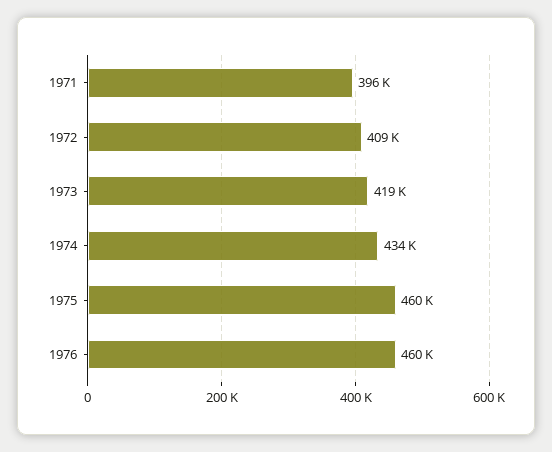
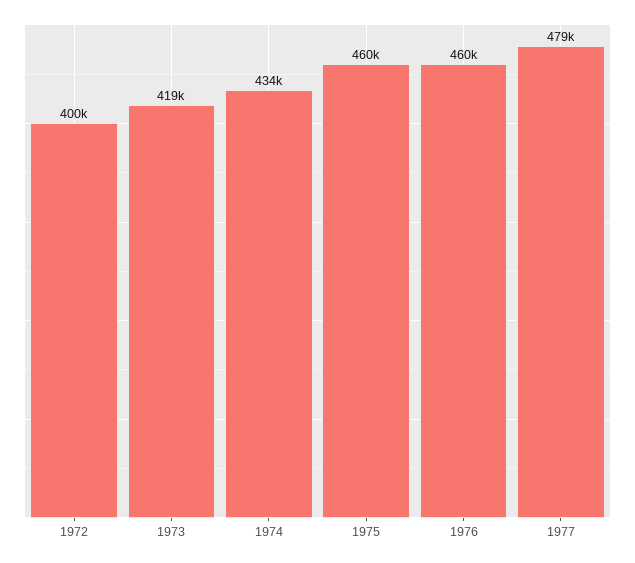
1971: 396000 -> none
1972: 409000 -> 400000
1977: none -> 479000

